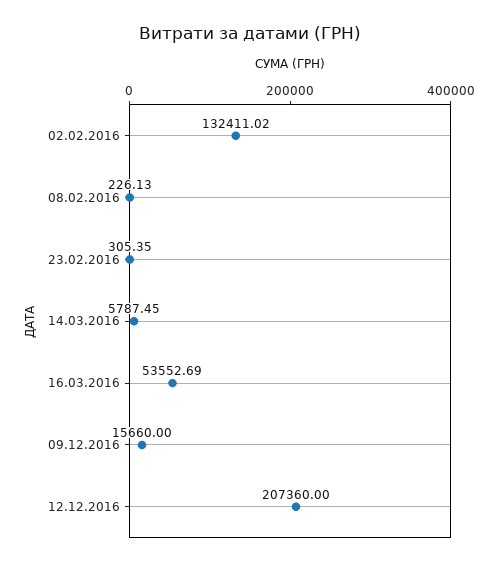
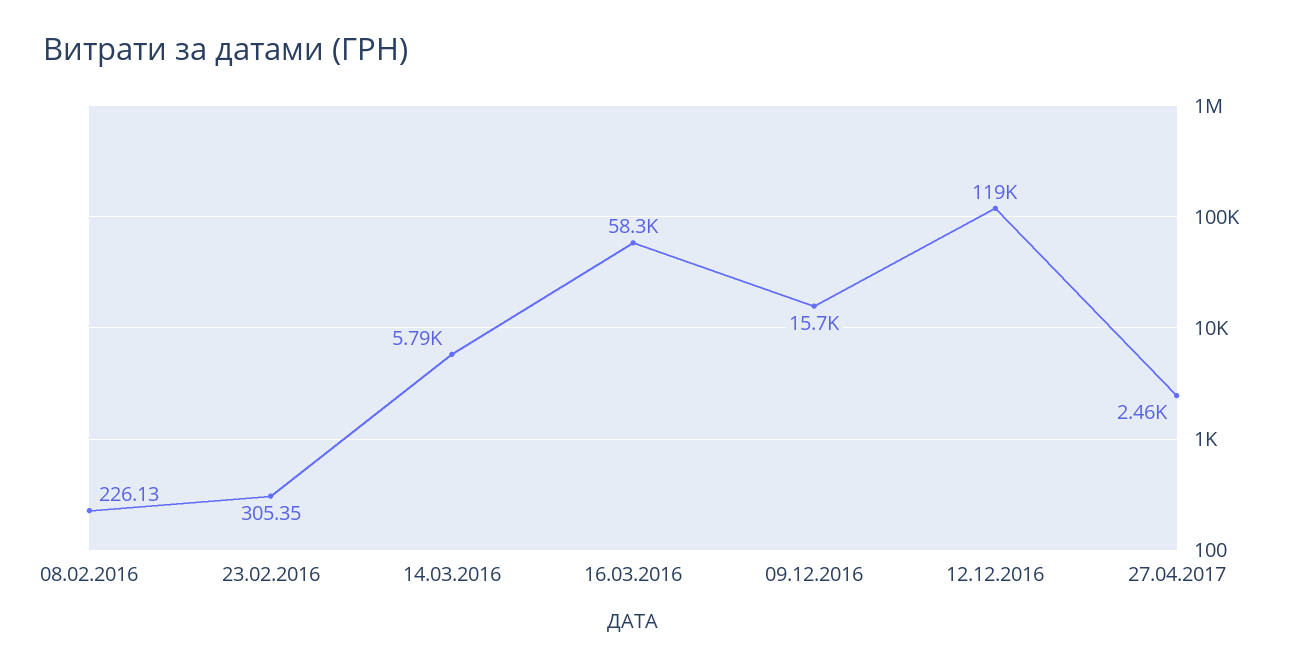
02.02.2016: 132411.02 -> none
16.03.2016: 53552.69 -> 58300
12.12.2016: 207360 -> 119000
27.04.2017: none -> 2460

